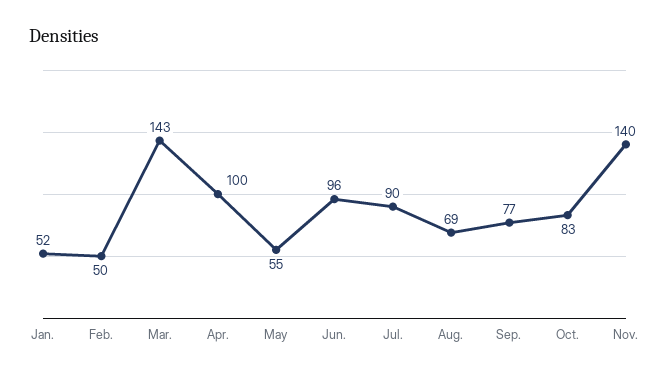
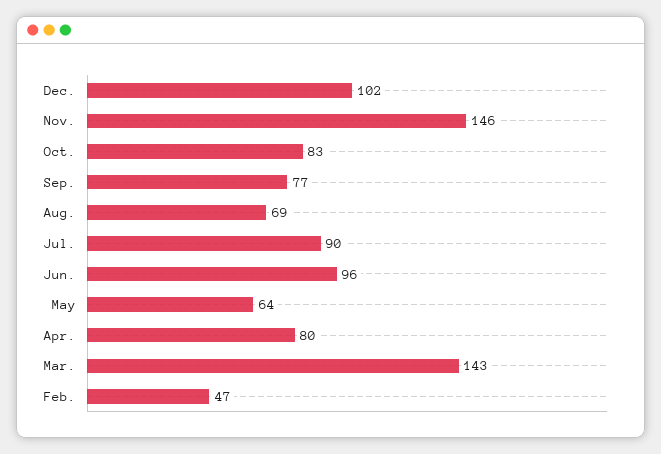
Jan.: 52 -> none
Feb.: 50 -> 47
Apr.: 100 -> 80
May: 55 -> 64
Nov.: 140 -> 146
Dec.: none -> 102

